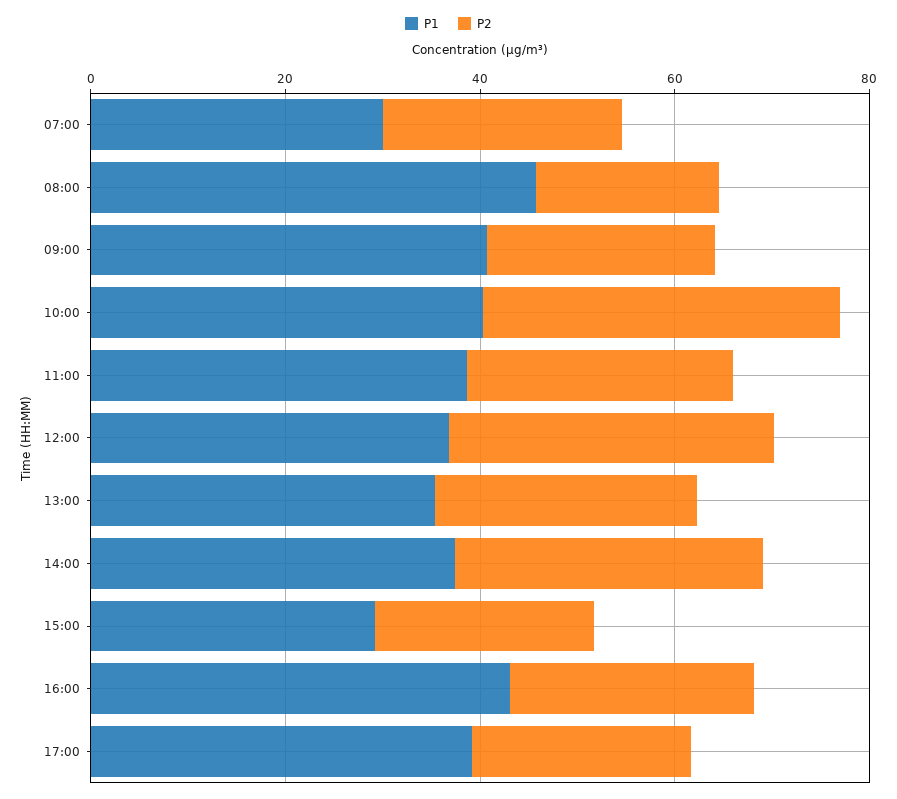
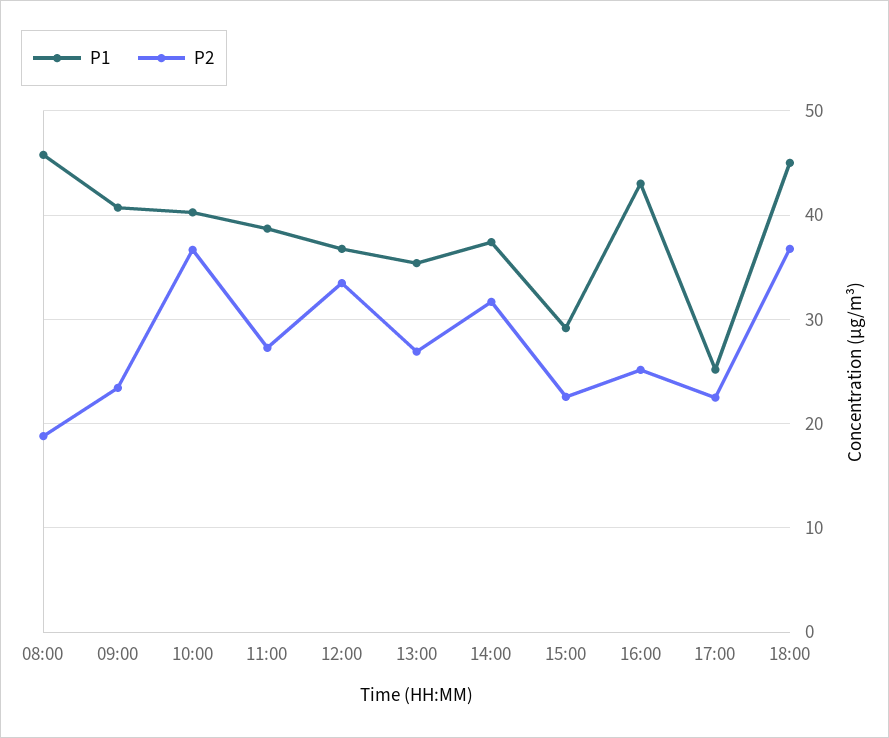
P1, 07:00: 30 -> none
P2, 07:00: 25 -> none
P1, 17:00: 40 -> 25
P1, 18:00: none -> 45
P2, 18:00: none -> 37

